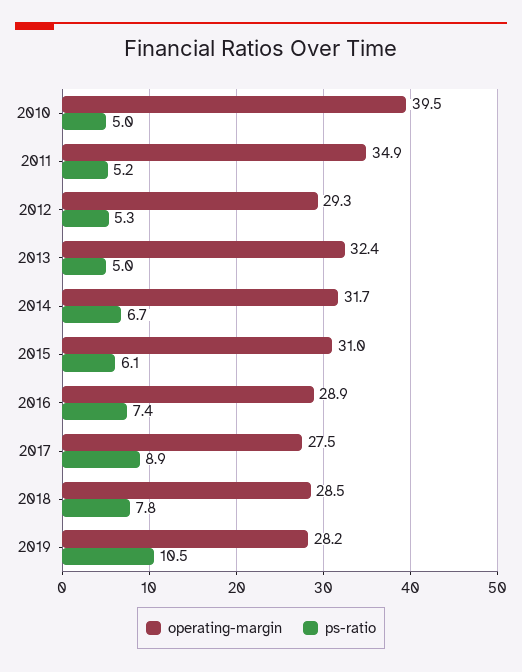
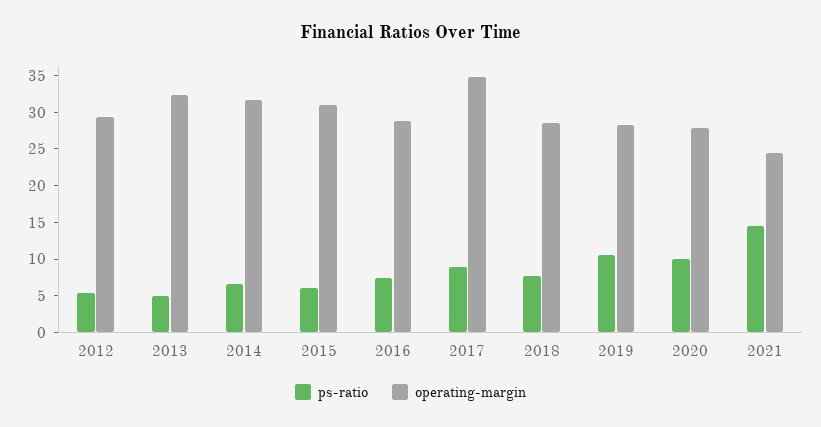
operating-margin, 2010: 39.5 -> none
ps-ratio, 2010: 5 -> none
operating-margin, 2011: 34.9 -> none
ps-ratio, 2011: 5.2 -> none
operating-margin, 2017: 27.5 -> 35
ps-ratio, 2020: none -> 10
operating-margin, 2020: none -> 27.5
ps-ratio, 2021: none -> 15
operating-margin, 2021: none -> 25

